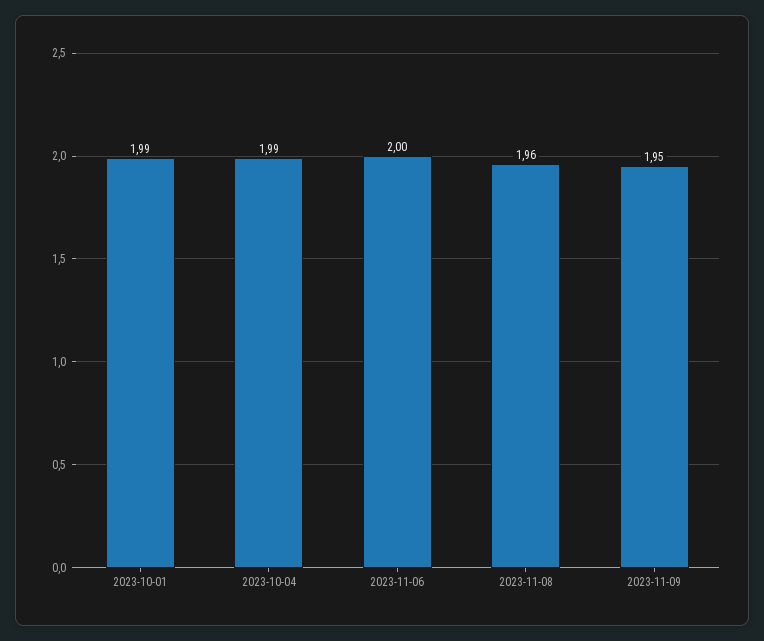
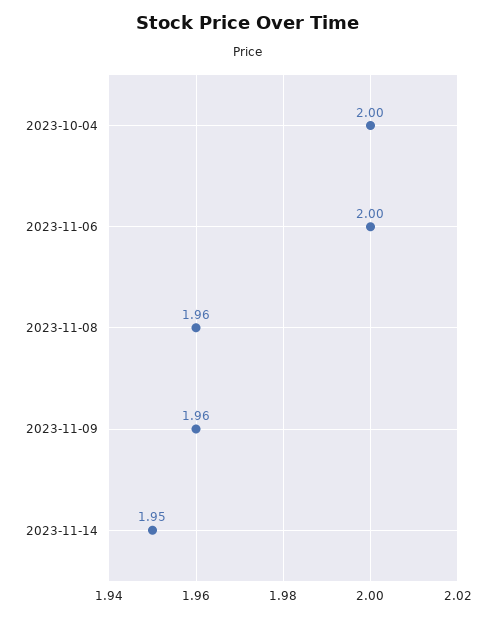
2023-10-01: 1.99 -> none
2023-10-04: 1.99 -> 2
2023-11-09: 1.95 -> 1.96
2023-11-14: none -> 1.95

